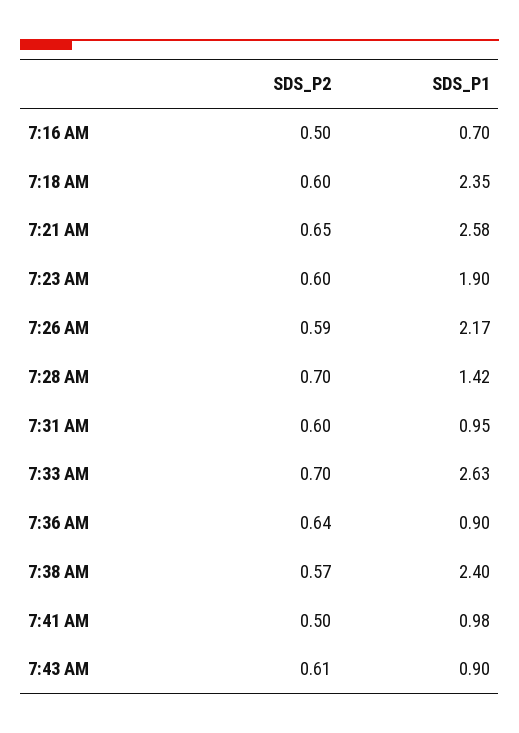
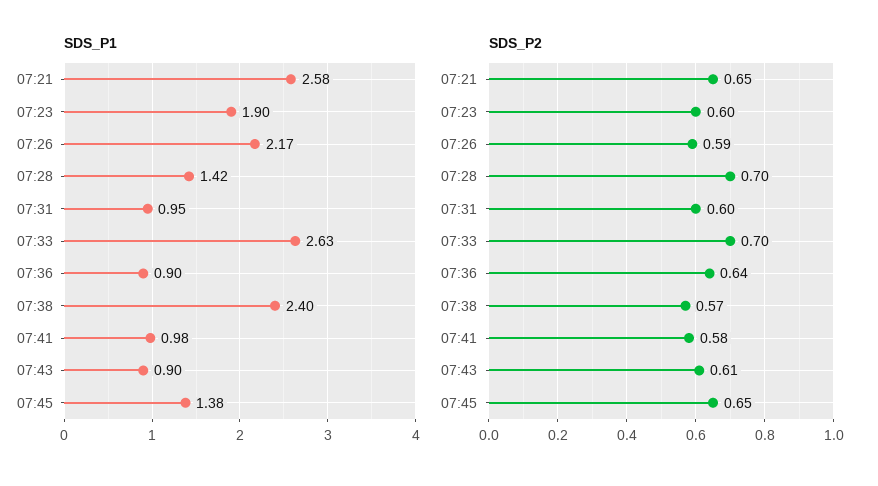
SDS_P2, 7:16 AM: 0.5 -> none
SDS_P1, 7:16 AM: 0.7 -> none
SDS_P2, 7:18 AM: 0.6 -> none
SDS_P1, 7:18 AM: 2.35 -> none
SDS_P2, 7:41 AM: 0.5 -> 0.58
SDS_P1, 07:45: none -> 1.38
SDS_P2, 07:45: none -> 0.65

